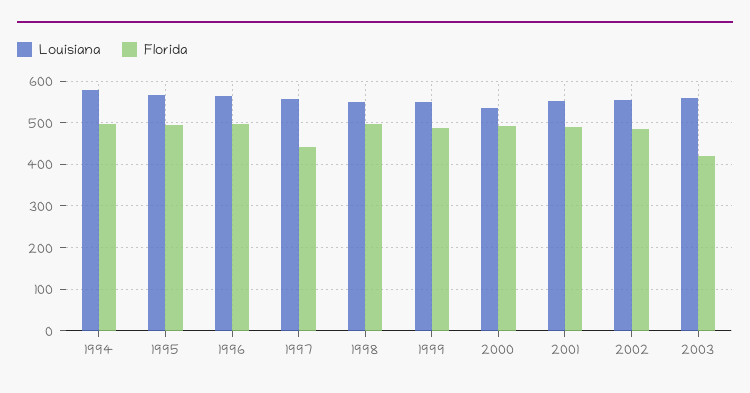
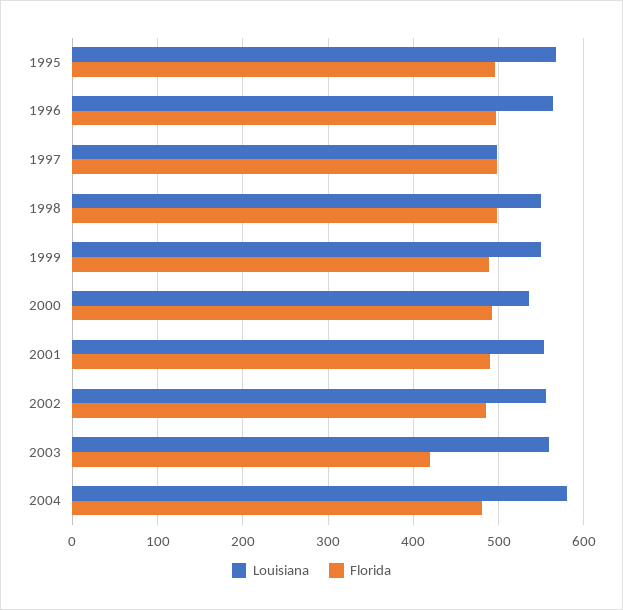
Louisiana, 1994: 580 -> none
Florida, 1994: 500 -> none
Louisiana, 1997: 560 -> 500
Florida, 1997: 440 -> 500
Louisiana, 2004: none -> 580
Florida, 2004: none -> 480

